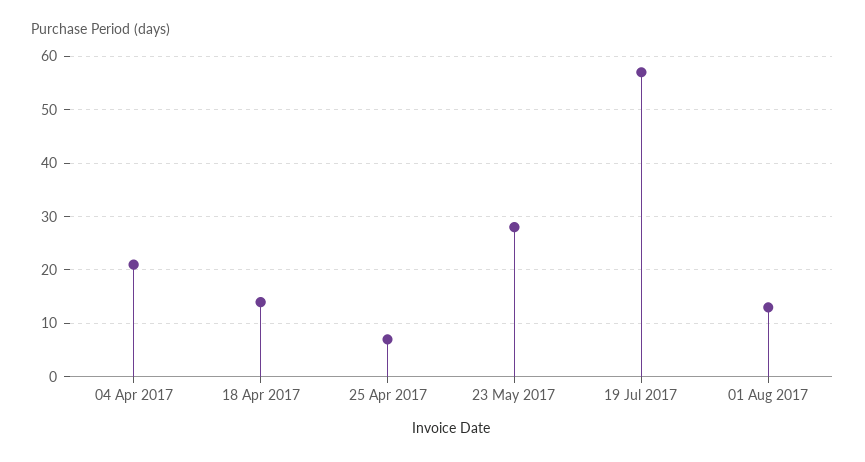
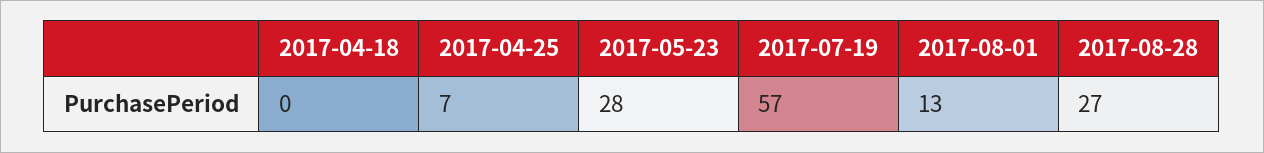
04 Apr 2017: 20 -> none
18 Apr 2017: 15 -> 0
2017-08-28: none -> 27

